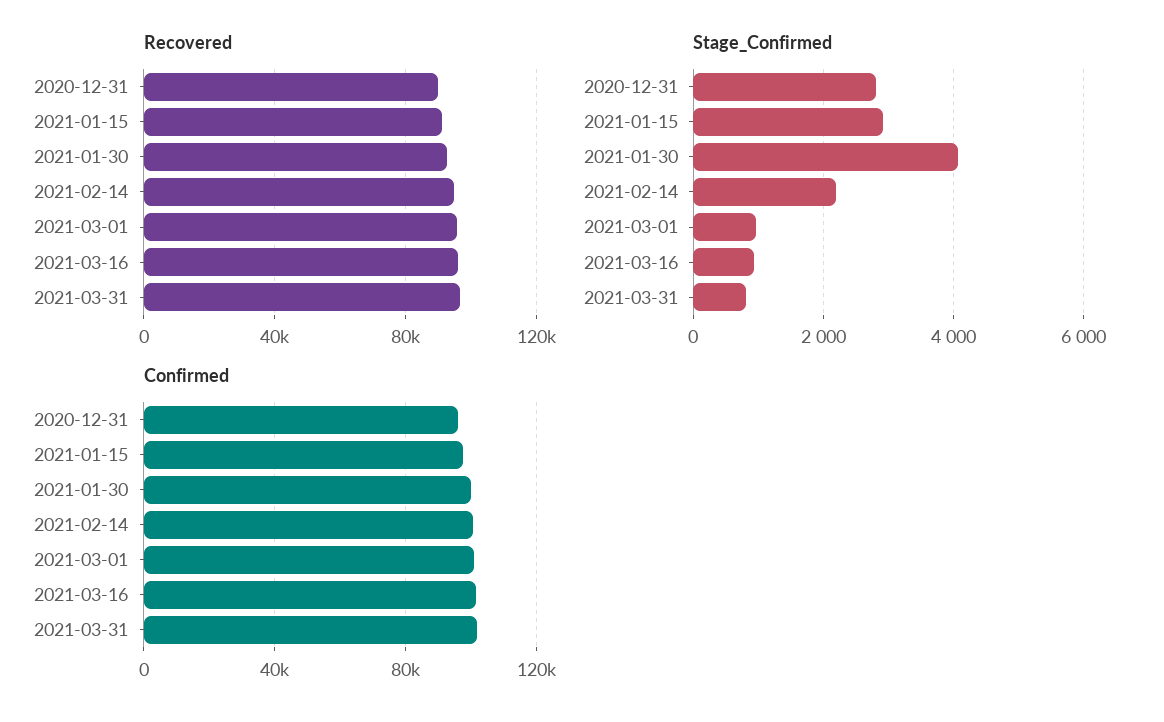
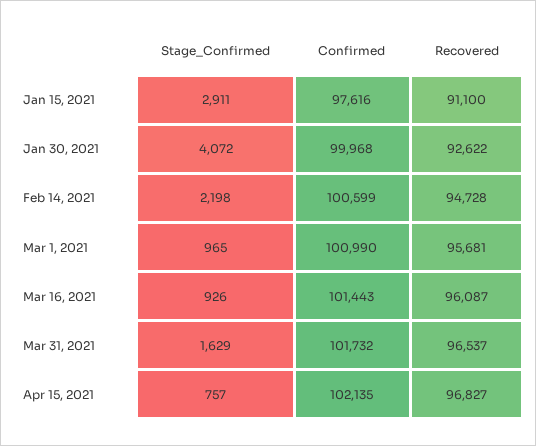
Recovered, 2020-12-31: 90000 -> none
Stage_Confirmed, 2020-12-31: 2800 -> none
Stage_Confirmed, 2021-03-31: 800 -> 1629
Confirmed, 2020-12-31: 95000 -> none
Stage_Confirmed, Apr 15, 2021: none -> 757
Confirmed, Apr 15, 2021: none -> 102135
Recovered, Apr 15, 2021: none -> 96827

